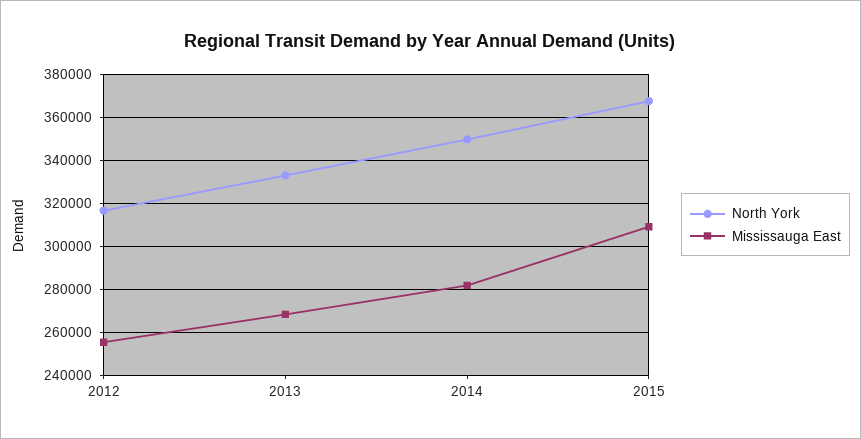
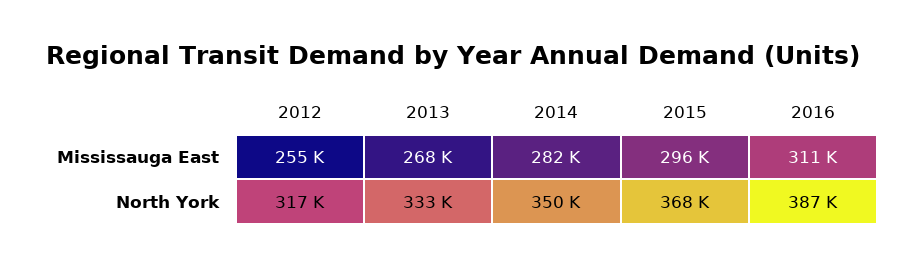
Mississauga East, 2015: 310000 -> 296000
Mississauga East, 2016: none -> 311000
North York, 2016: none -> 387000

